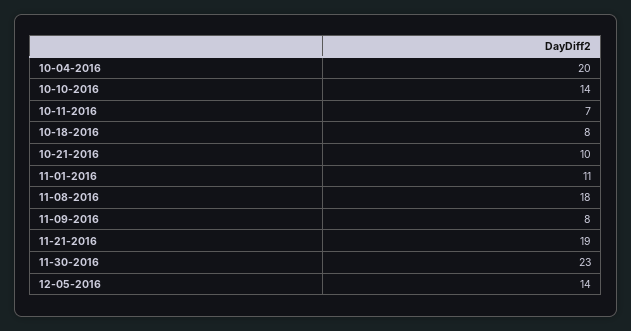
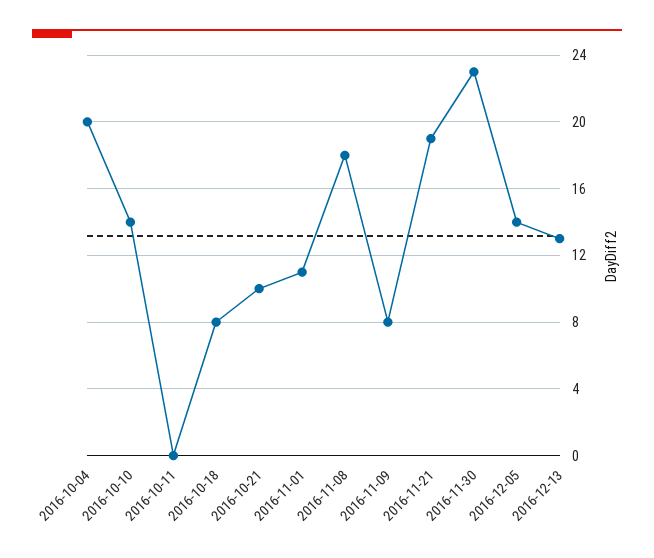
10-11-2016: 7 -> 0
2016-12-13: none -> 13

